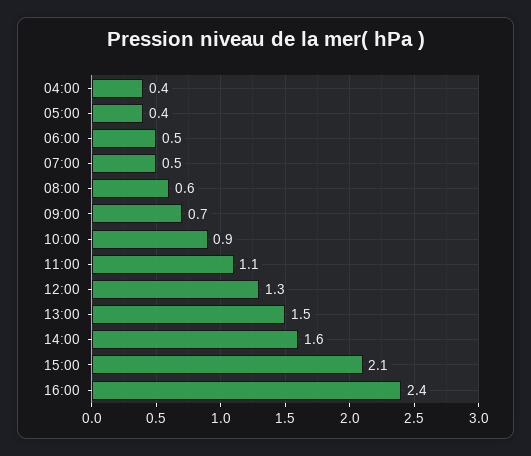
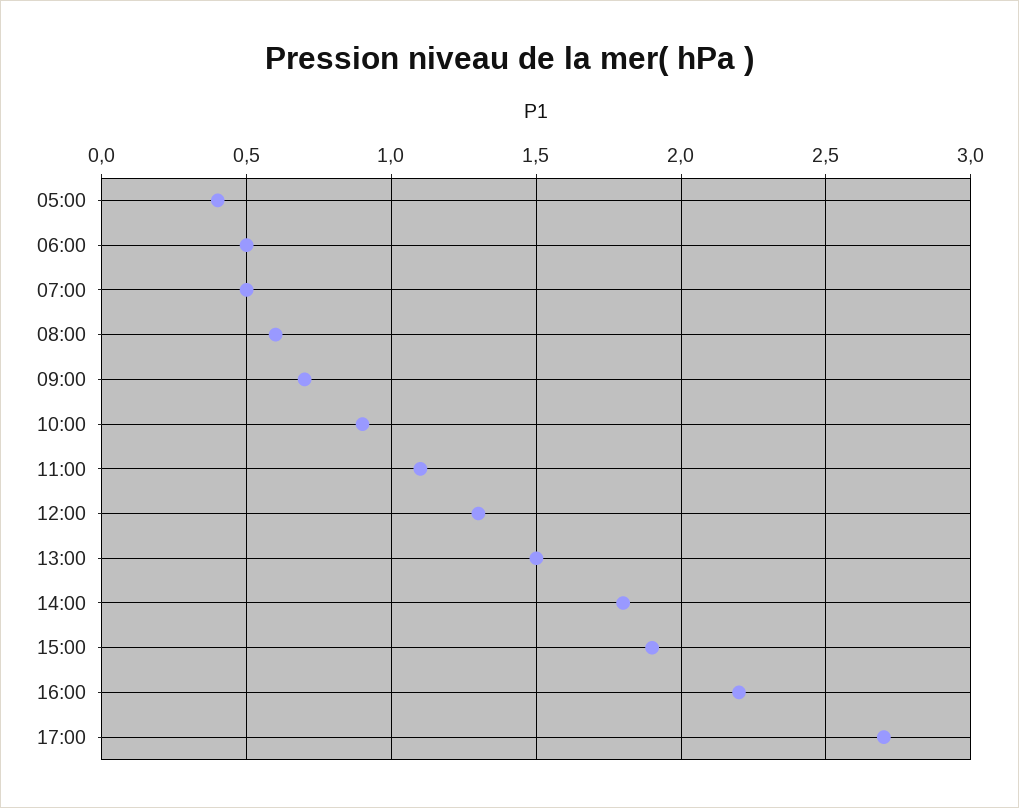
04:00: 0.4 -> none
14:00: 1.6 -> 1.8
15:00: 2.1 -> 1.9
16:00: 2.4 -> 2.2
17:00: none -> 2.7

